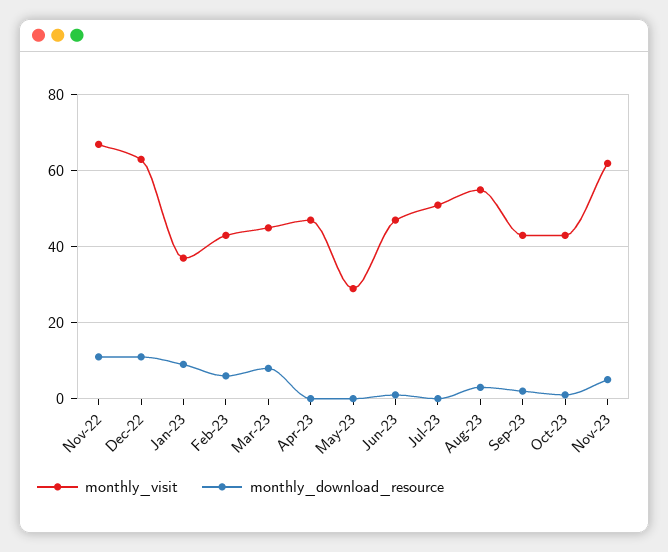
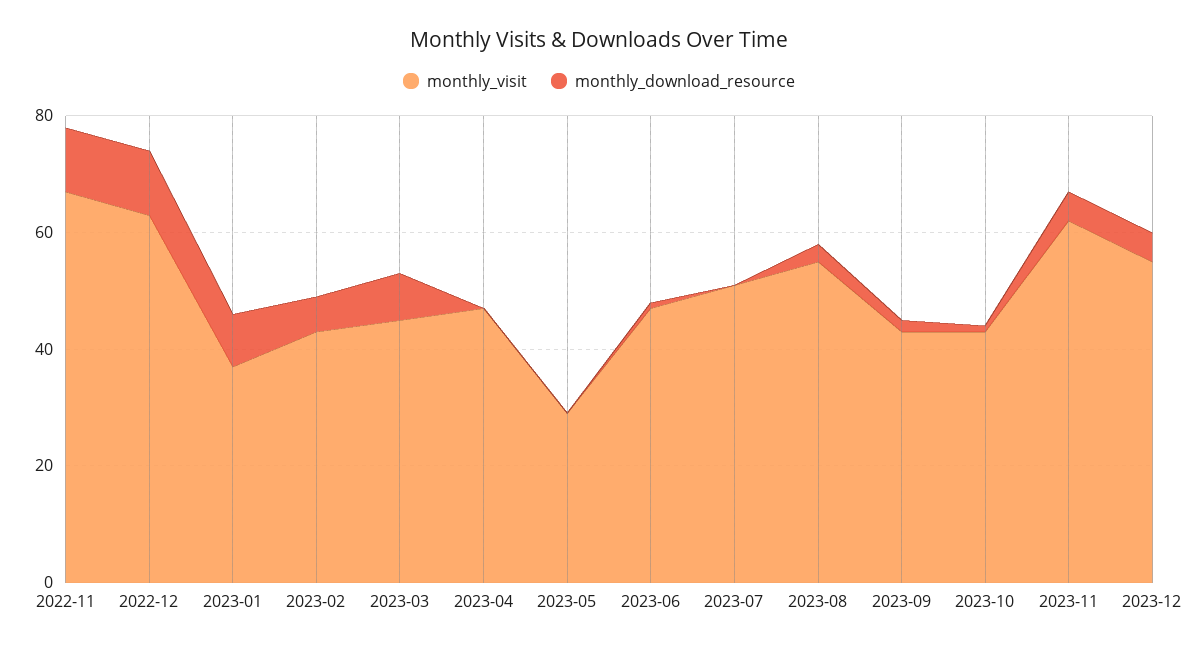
monthly_visit, 2023-12: none -> 55
monthly_download_resource, 2023-12: none -> 5

